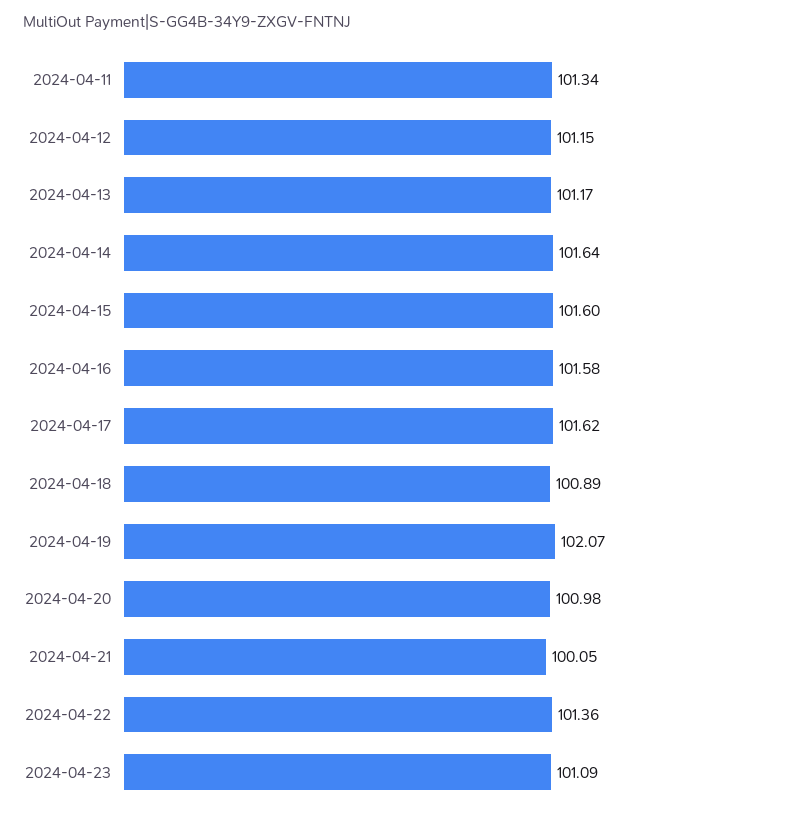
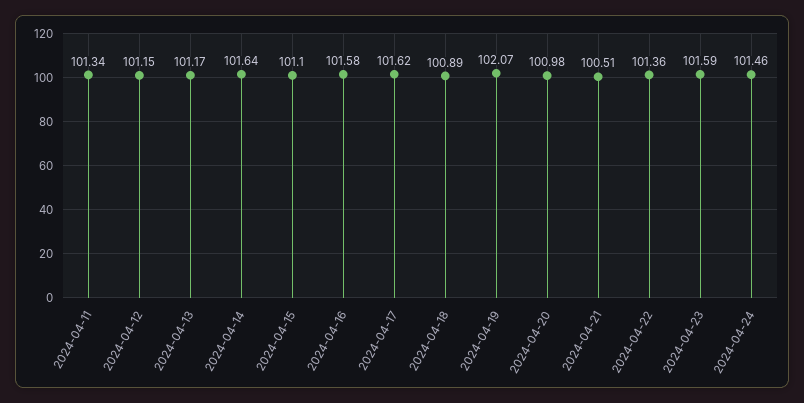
2024-04-15: 101.6 -> 101.1
2024-04-21: 100.05 -> 100.51
2024-04-23: 101.09 -> 101.59
2024-04-24: none -> 101.46

